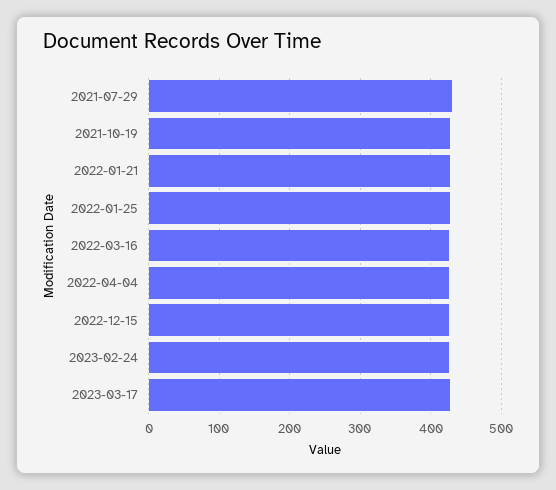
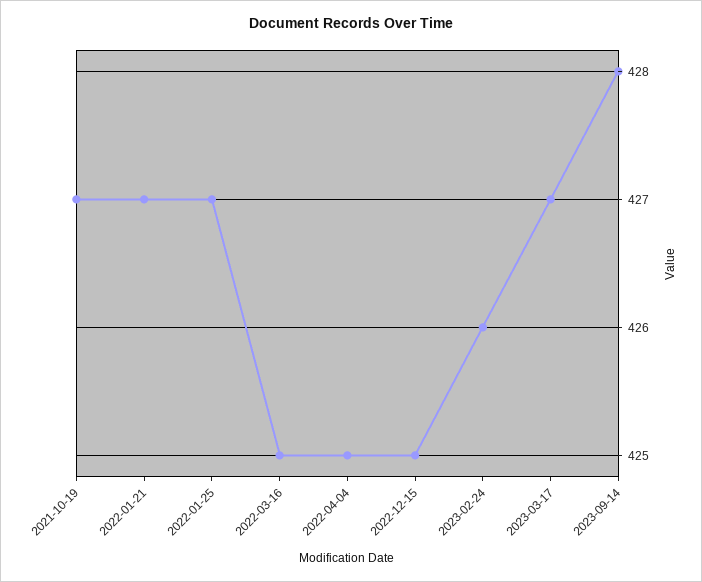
2021-07-29: 430 -> none
2023-09-14: none -> 428

